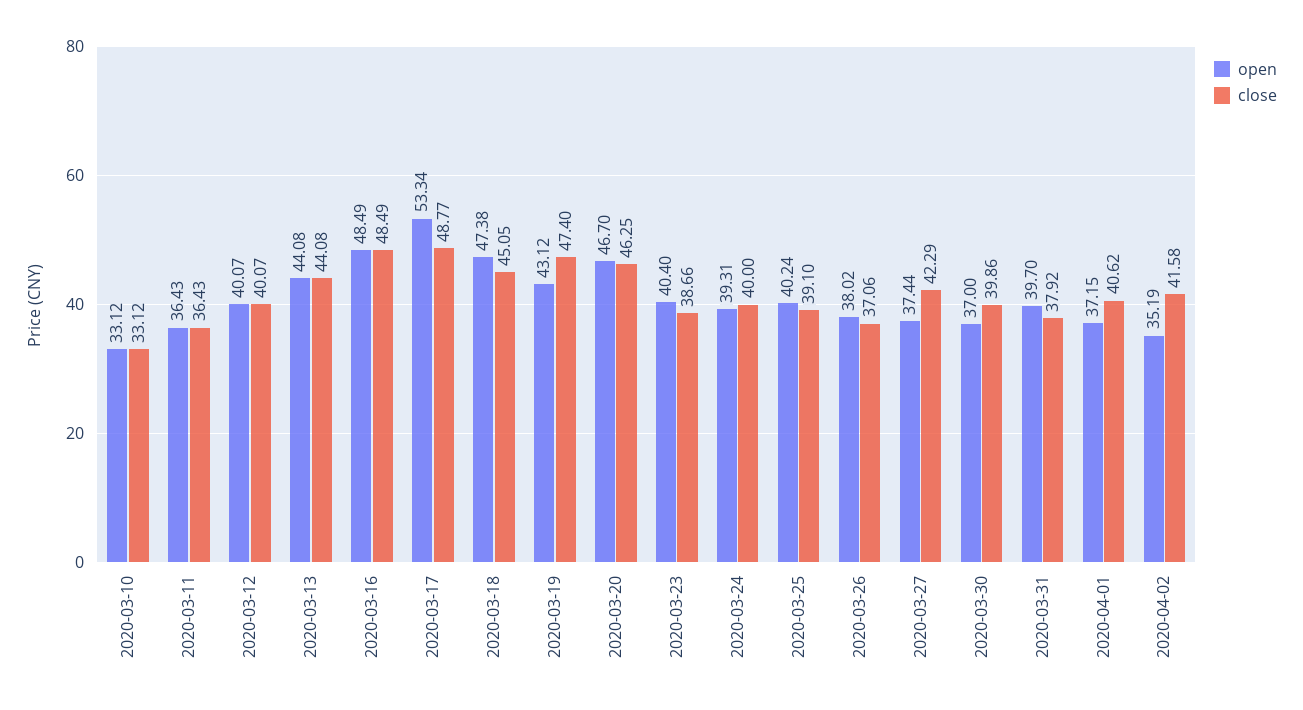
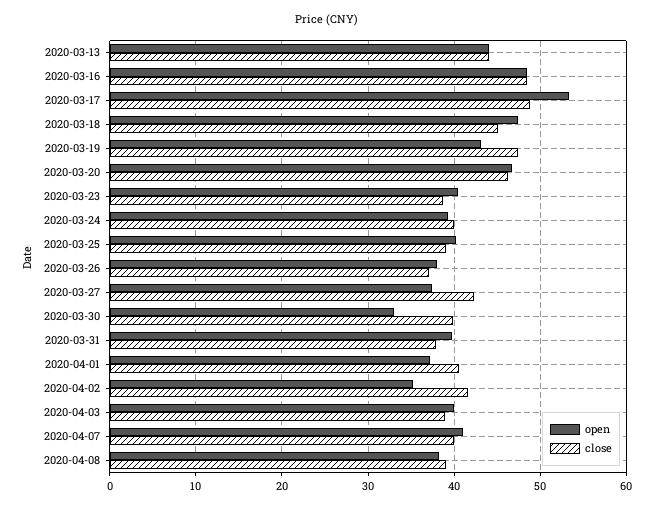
open, 2020-03-10: 33.12 -> none
close, 2020-03-10: 33.12 -> none
open, 2020-03-11: 36.43 -> none
close, 2020-03-11: 36.43 -> none
open, 2020-03-12: 40.07 -> none
close, 2020-03-12: 40.07 -> none
open, 2020-03-30: 37 -> 33
open, 2020-04-03: none -> 40
close, 2020-04-03: none -> 39
open, 2020-04-07: none -> 41
close, 2020-04-07: none -> 40
open, 2020-04-08: none -> 38
close, 2020-04-08: none -> 39

